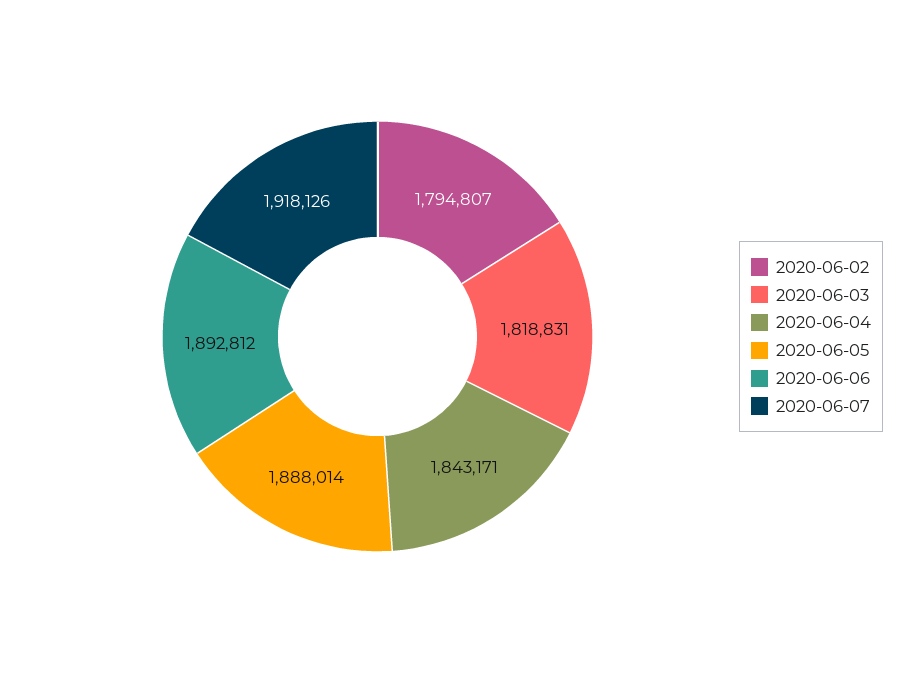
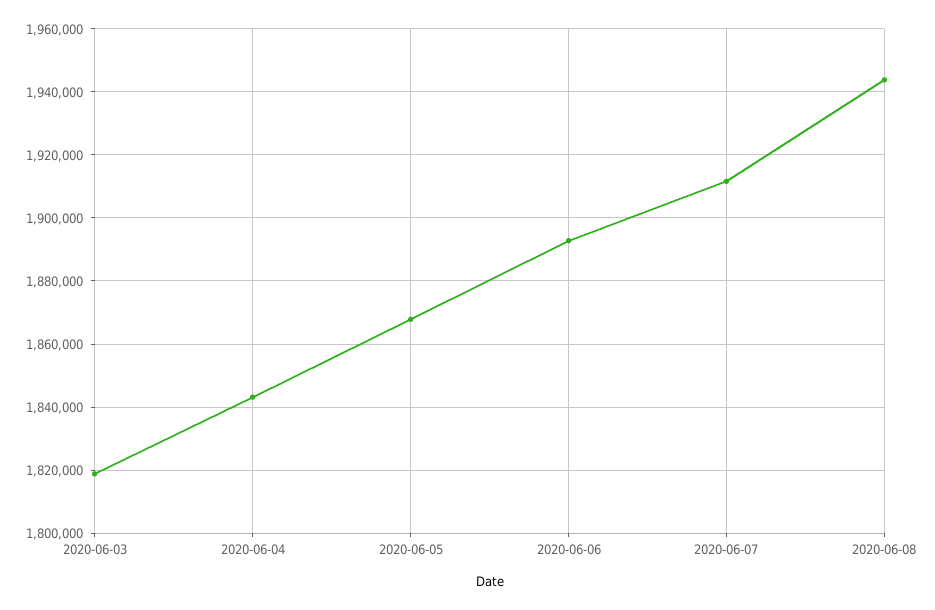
2020-06-02: 1794807 -> none
2020-06-05: 1888014 -> 1868000
2020-06-07: 1918126 -> 1912000
2020-06-08: none -> 1944000

